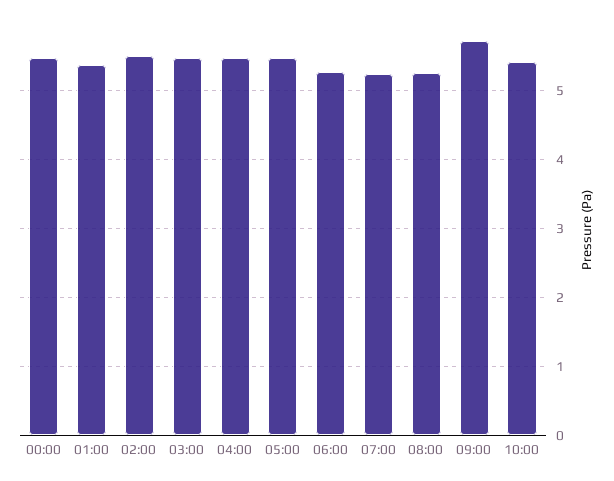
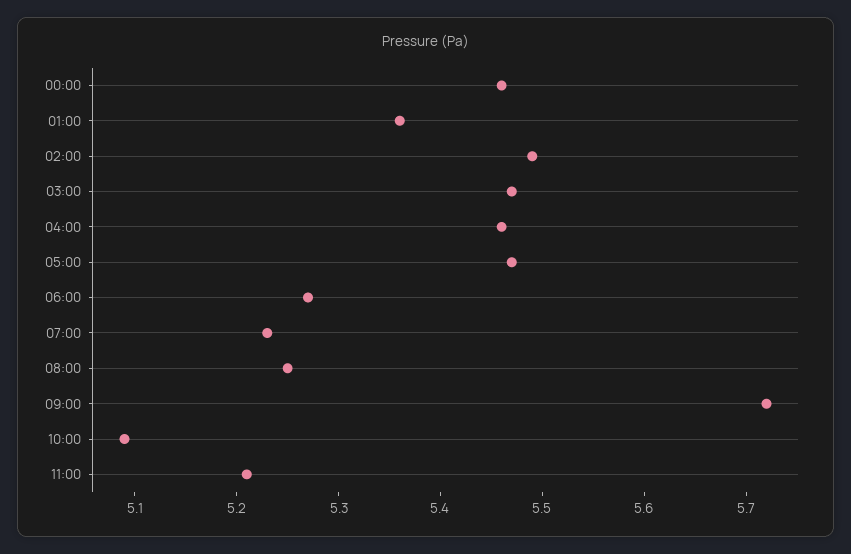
10:00: 5.4 -> 5.09
11:00: none -> 5.21

